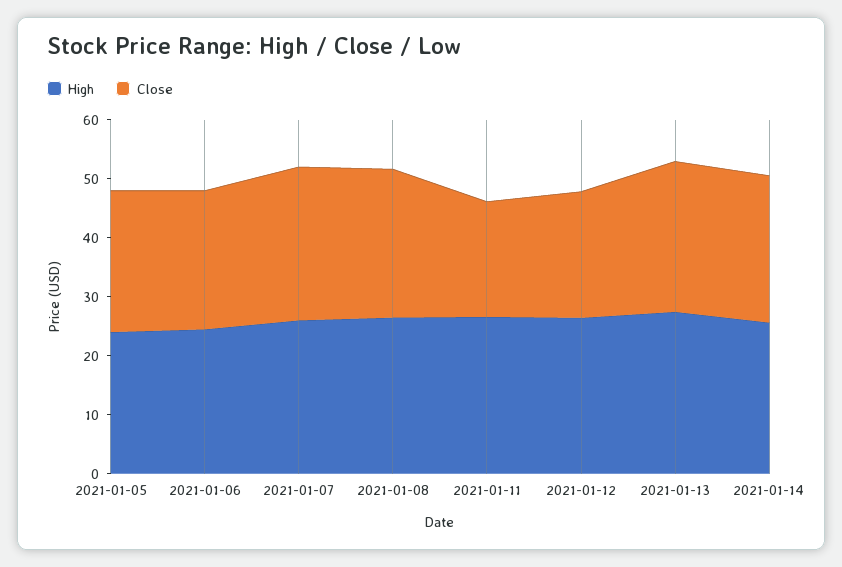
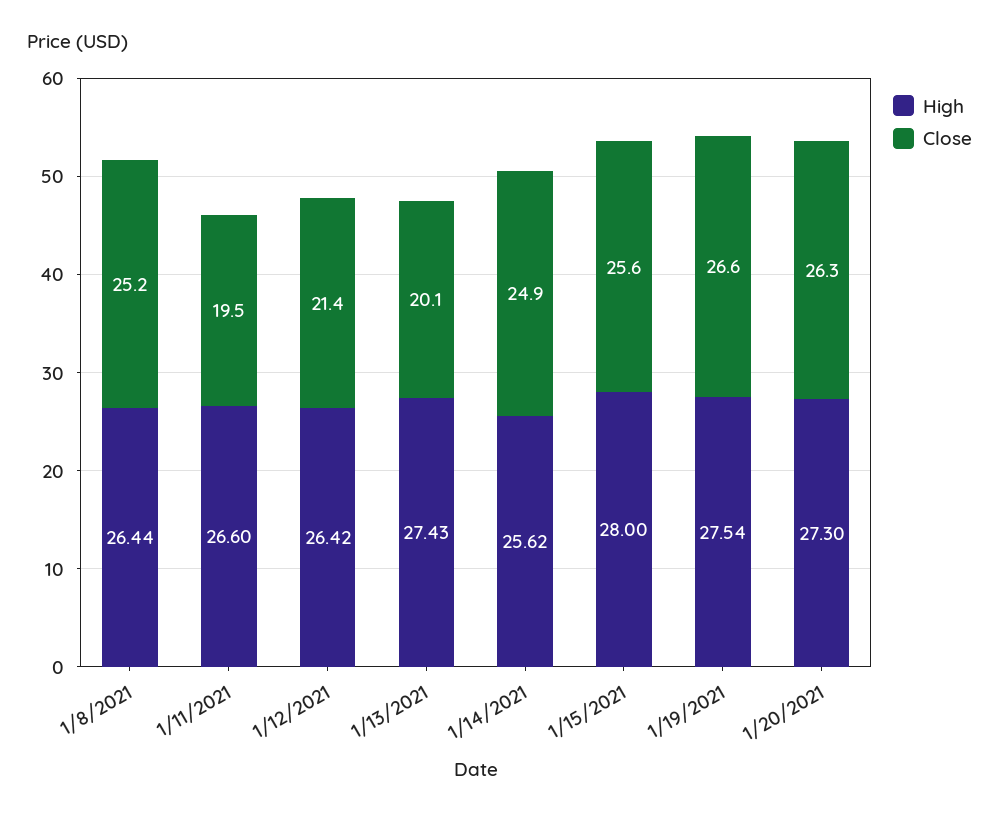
High, 2021-01-05: 24 -> none
Close, 2021-01-05: 24 -> none
High, 2021-01-06: 24 -> none
Close, 2021-01-06: 24 -> none
High, 2021-01-07: 26 -> none
Close, 2021-01-07: 26 -> none
Close, 2021-01-13: 26 -> 20.1
High, 1/15/2021: none -> 28
Close, 1/15/2021: none -> 25.6
High, 1/19/2021: none -> 27.54
Close, 1/19/2021: none -> 26.6
High, 1/20/2021: none -> 27.3
Close, 1/20/2021: none -> 26.3

